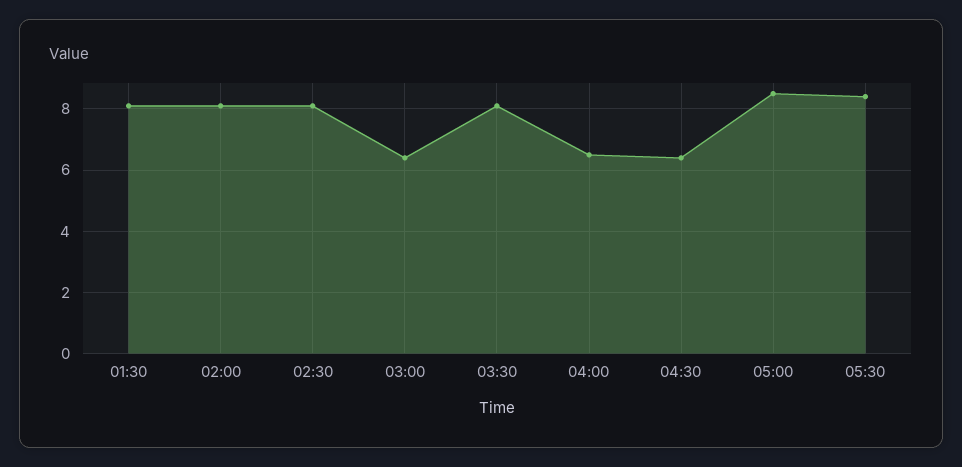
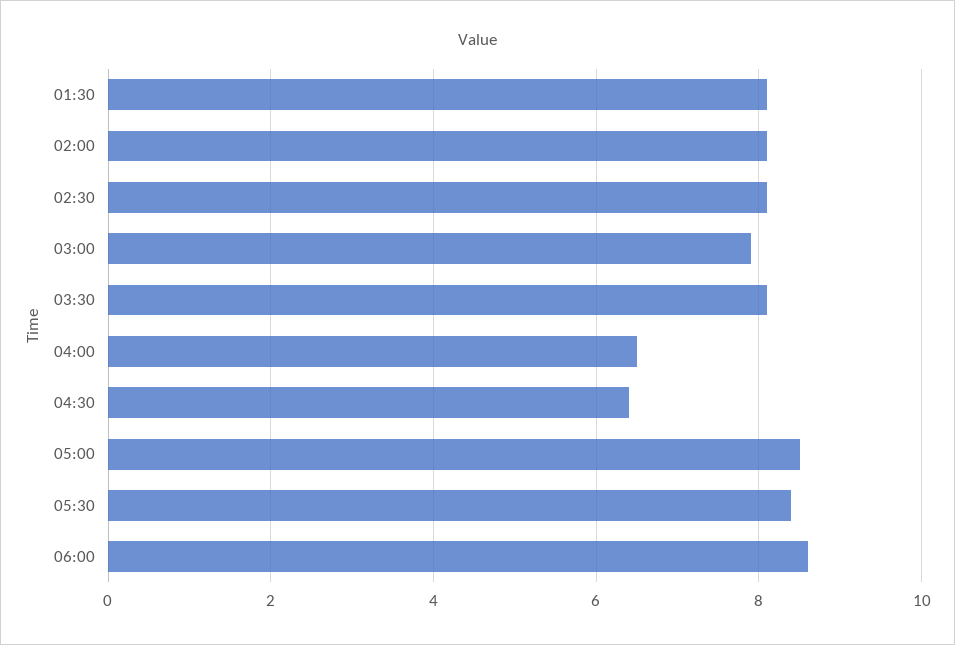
03:00: 6.5 -> 8
06:00: none -> 8.5

